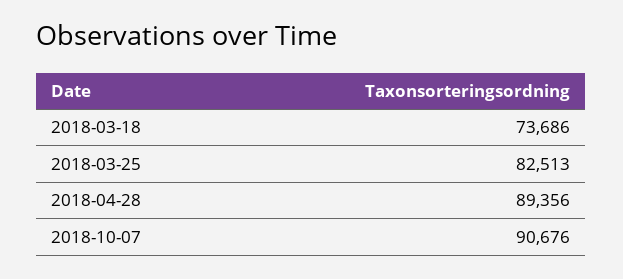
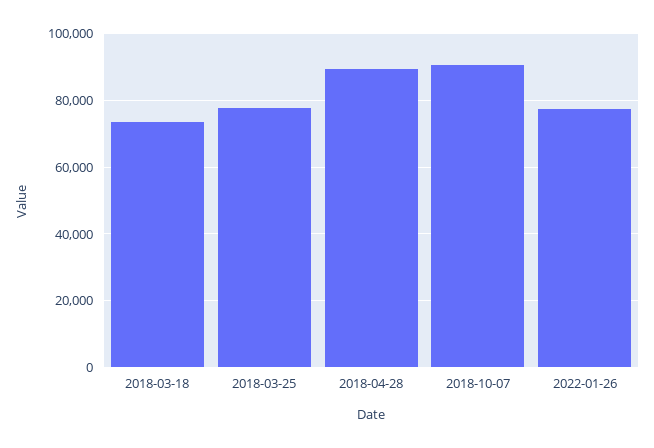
2018-03-25: 82513 -> 78000
2022-01-26: none -> 78000

